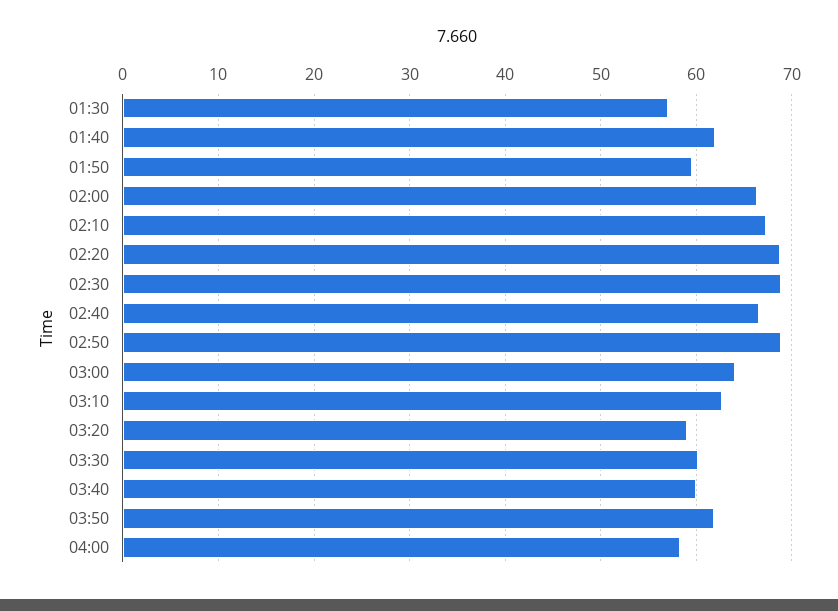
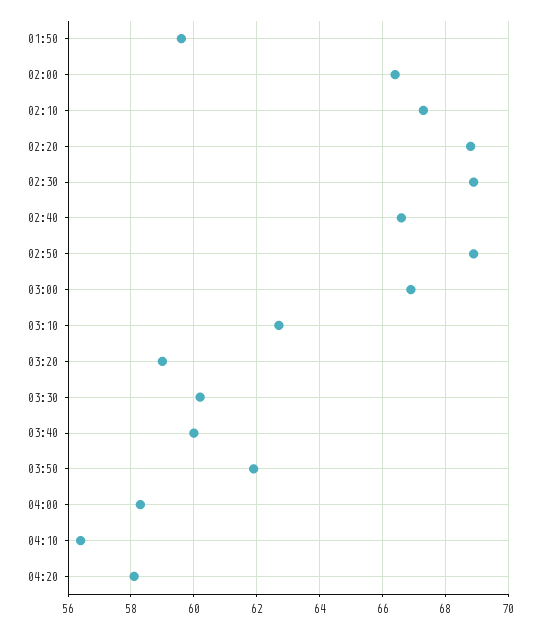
01:30: 57 -> none
01:40: 62 -> none
03:00: 64 -> 67
04:10: none -> 56.5
04:20: none -> 58

